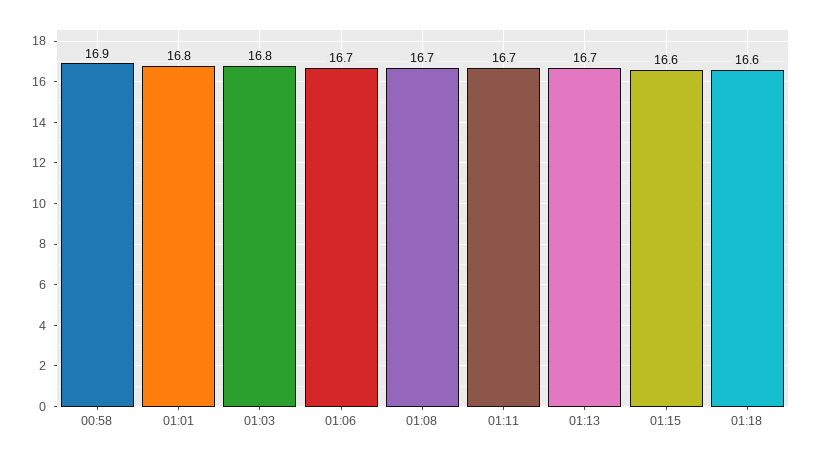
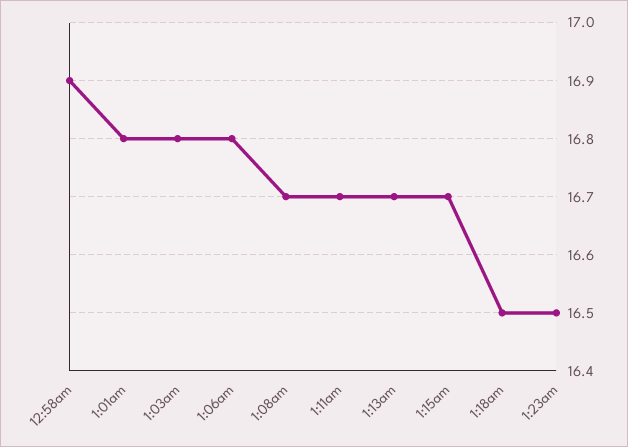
01:06: 16.7 -> 16.8
01:15: 16.6 -> 16.7
01:18: 16.6 -> 16.5
1:23am: none -> 16.5

